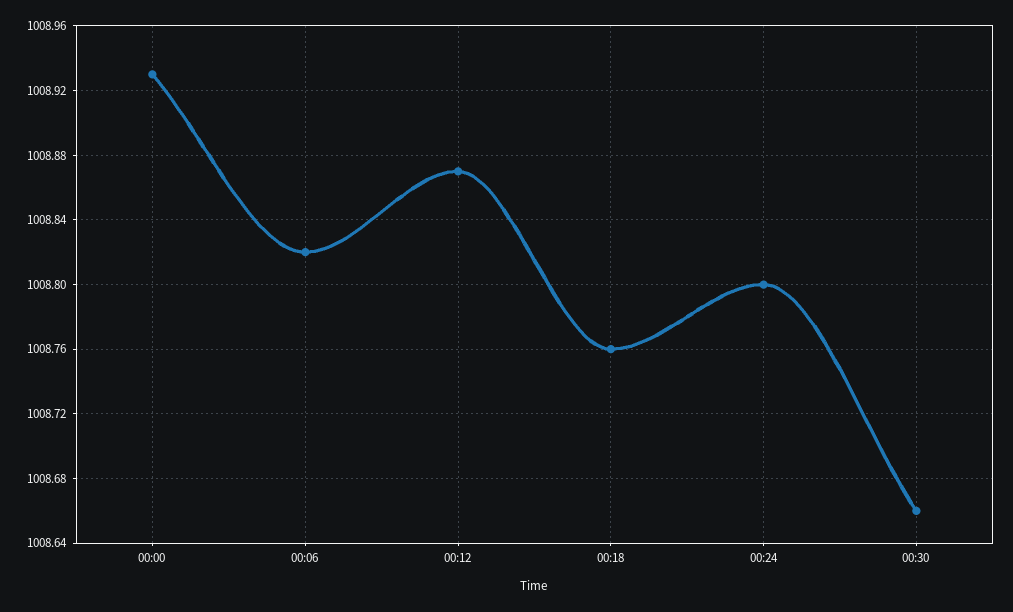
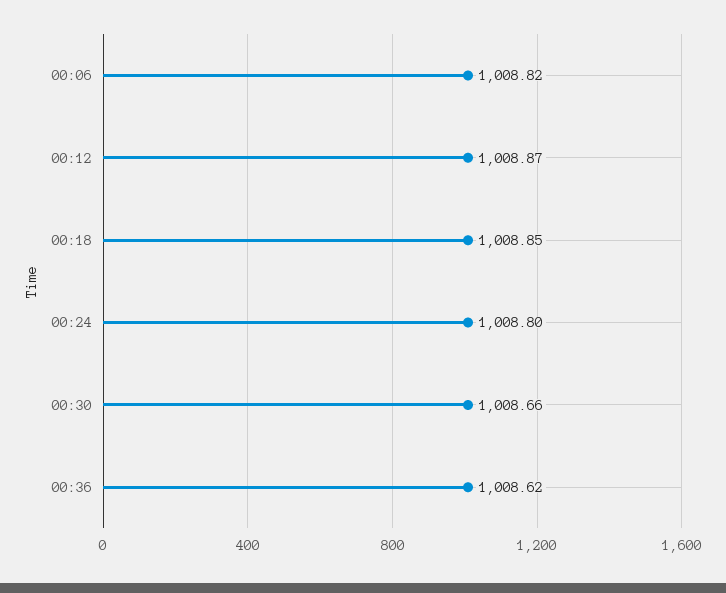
00:00: 1008.93 -> none
00:18: 1008.76 -> 1008.85
00:36: none -> 1008.62

